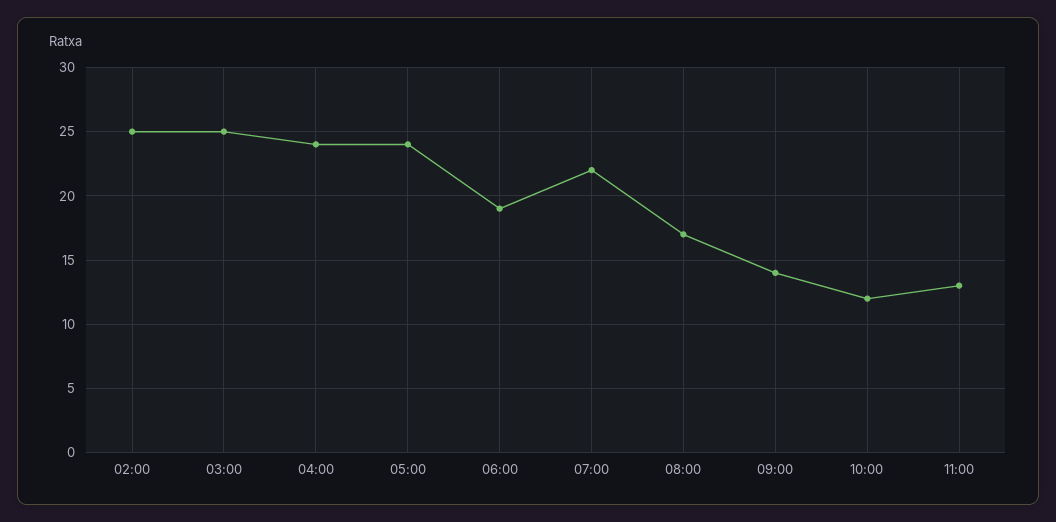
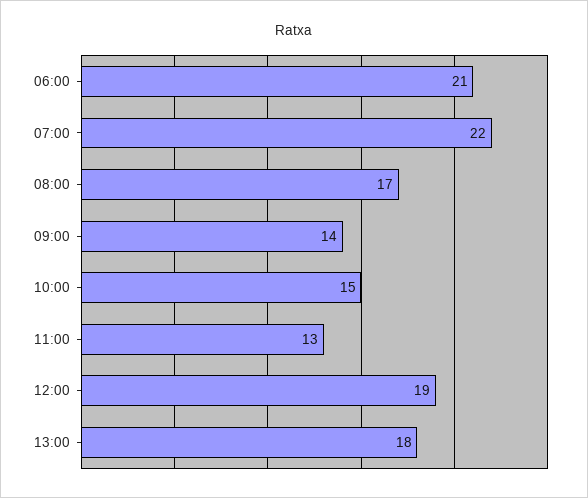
02:00: 25 -> none
03:00: 25 -> none
04:00: 24 -> none
05:00: 24 -> none
06:00: 19 -> 21
10:00: 12 -> 15
12:00: none -> 19
13:00: none -> 18

